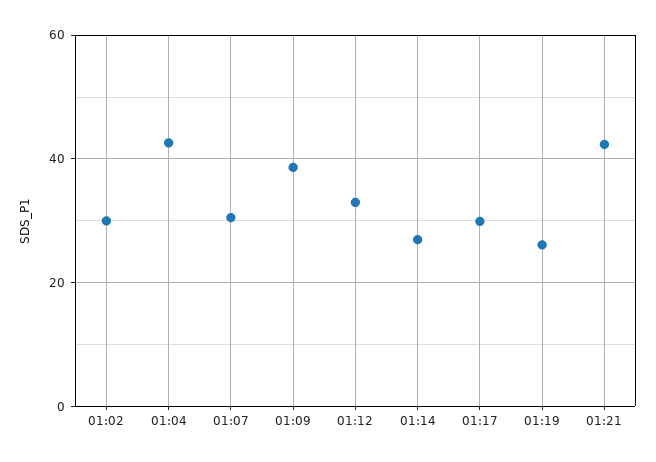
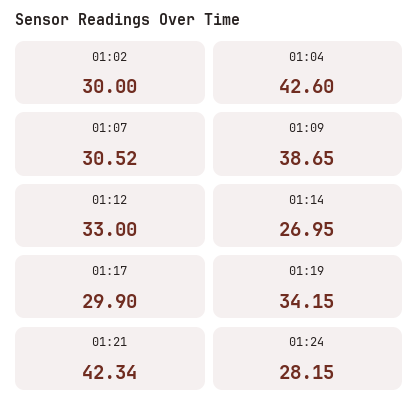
01:19: 26 -> 34.15
01:24: none -> 28.15

